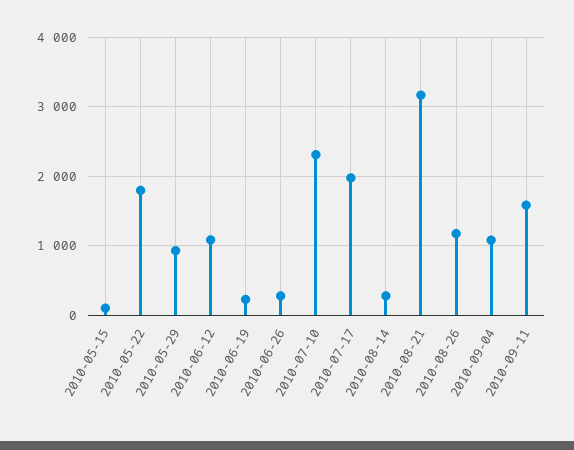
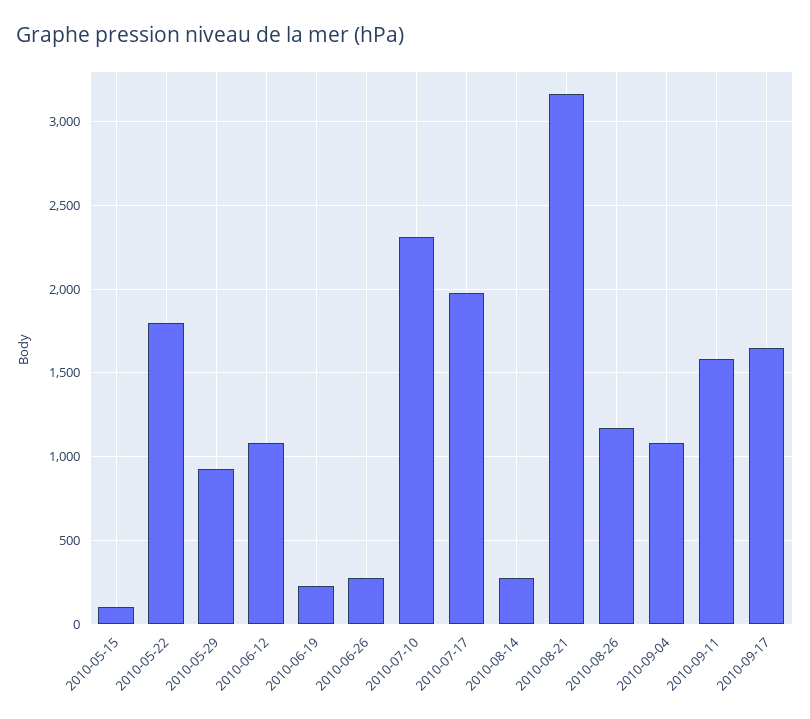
2010-09-17: none -> 1650

